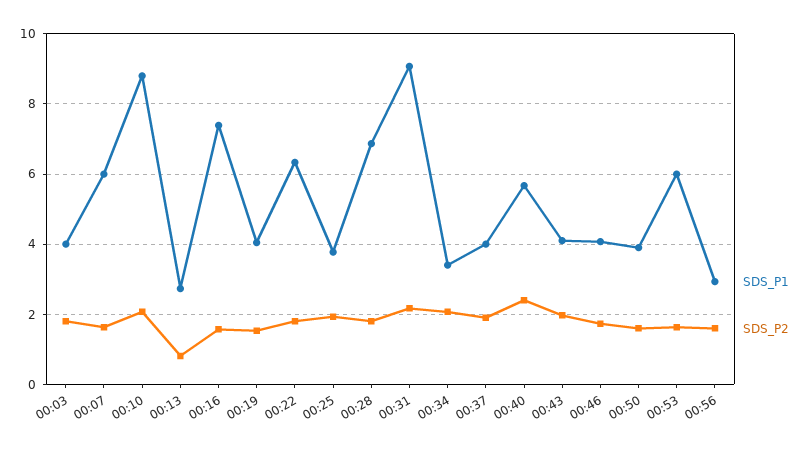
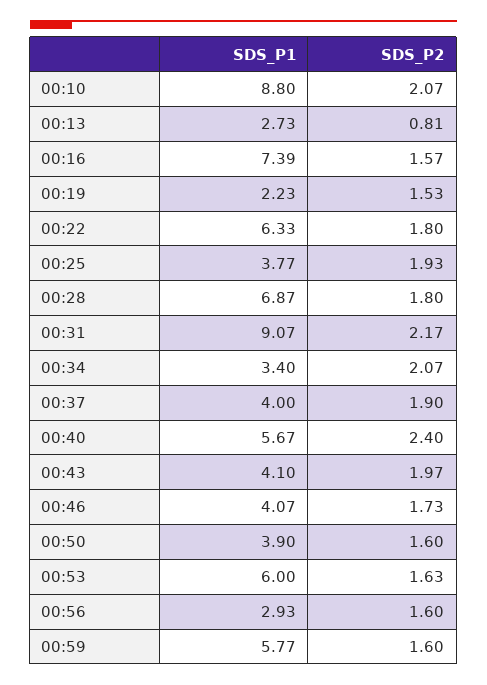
SDS_P1, 00:03: 4 -> none
SDS_P2, 00:03: 1.8 -> none
SDS_P1, 00:07: 6 -> none
SDS_P2, 00:07: 1.6 -> none
SDS_P1, 00:19: 4 -> 2.23
SDS_P1, 00:59: none -> 5.77
SDS_P2, 00:59: none -> 1.6

